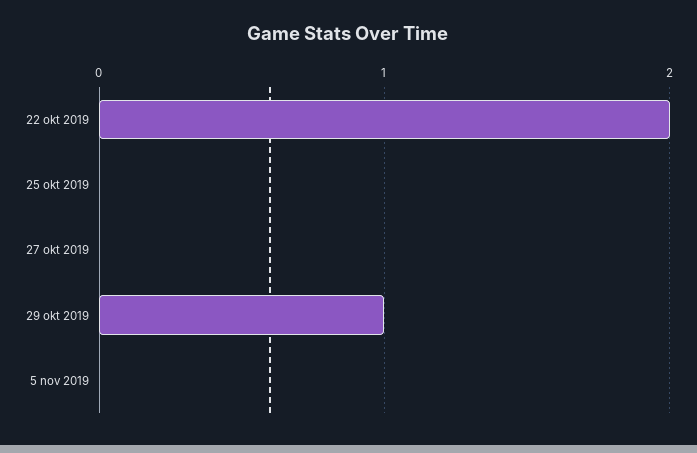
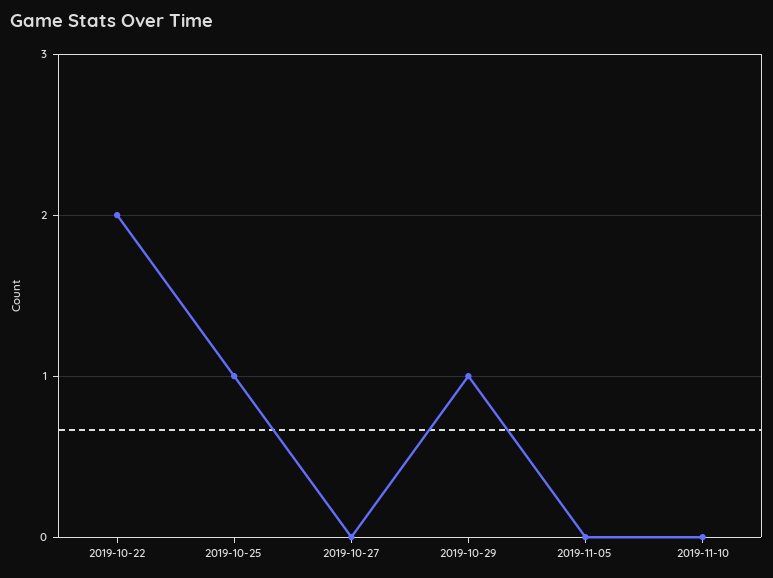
25 okt 2019: 0 -> 1
2019-11-10: none -> 0

